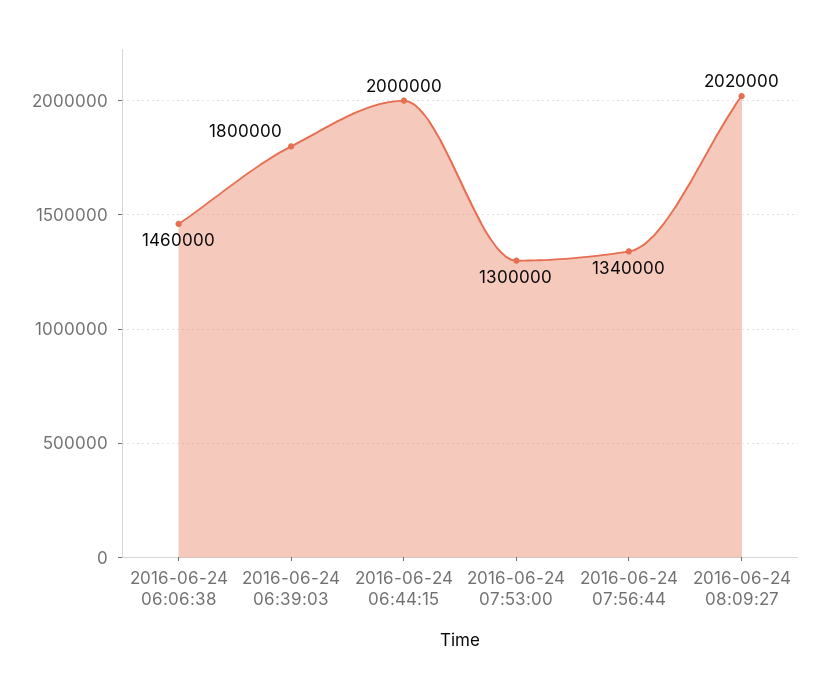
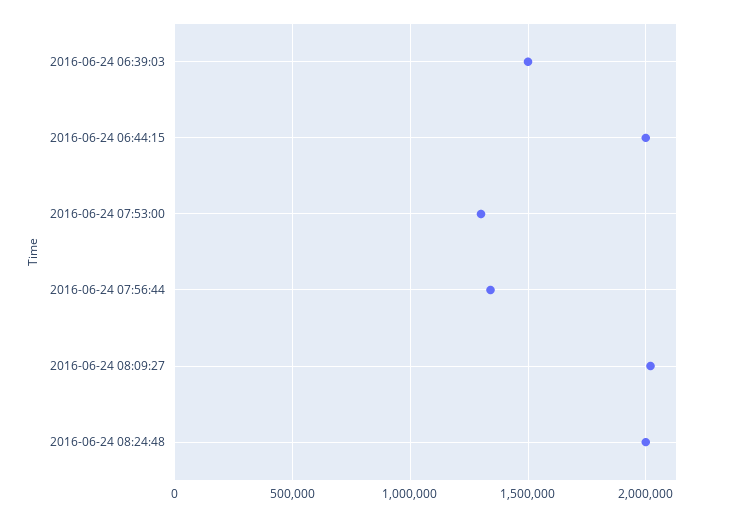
2016-06-24 06:06:38: 1460000 -> none
2016-06-24 06:39:03: 1800000 -> 1500000
2016-06-24 08:24:48: none -> 2000000

